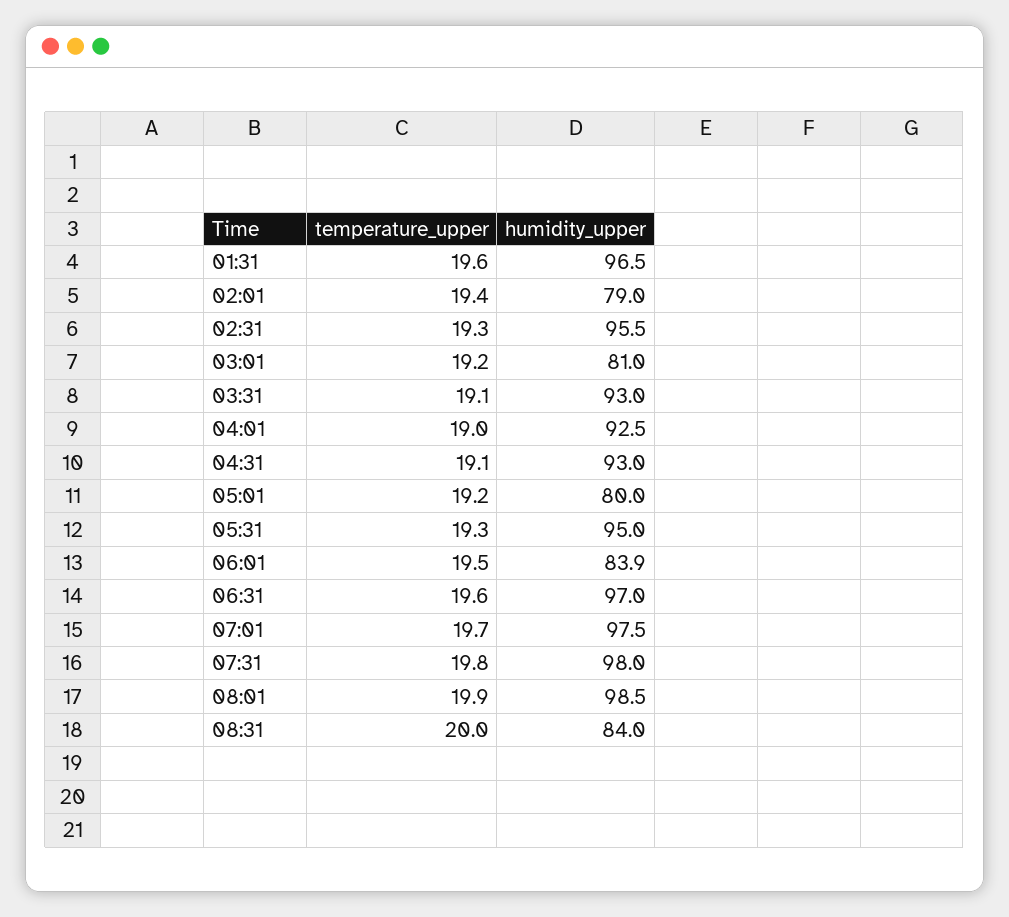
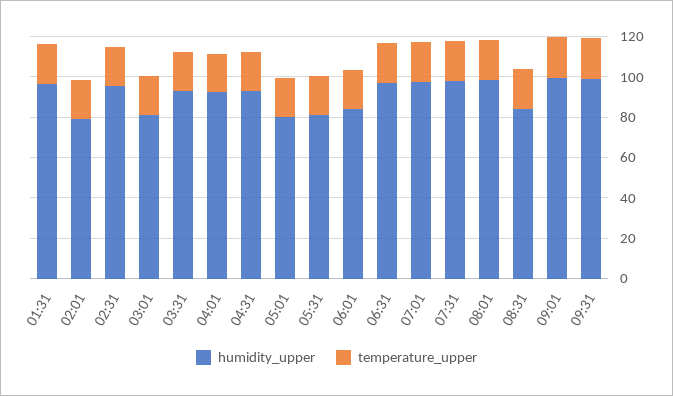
humidity_upper, 05:31: 95 -> 80
humidity_upper, 09:01: none -> 100
temperature_upper, 09:01: none -> 20
humidity_upper, 09:31: none -> 100
temperature_upper, 09:31: none -> 20

